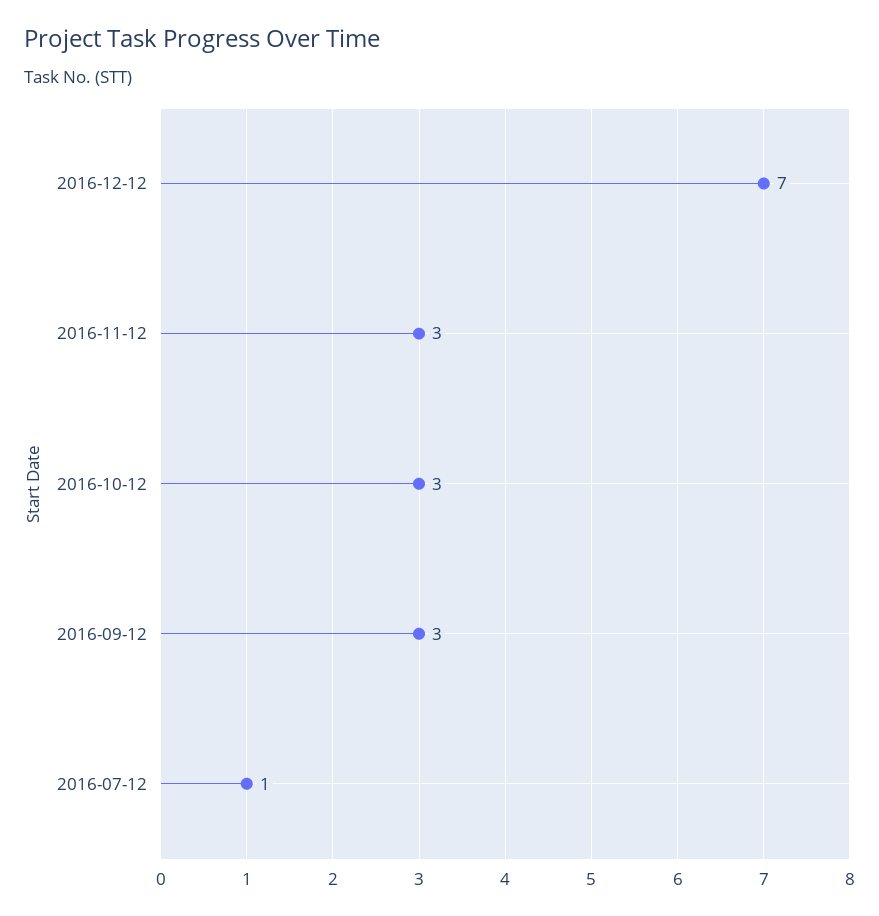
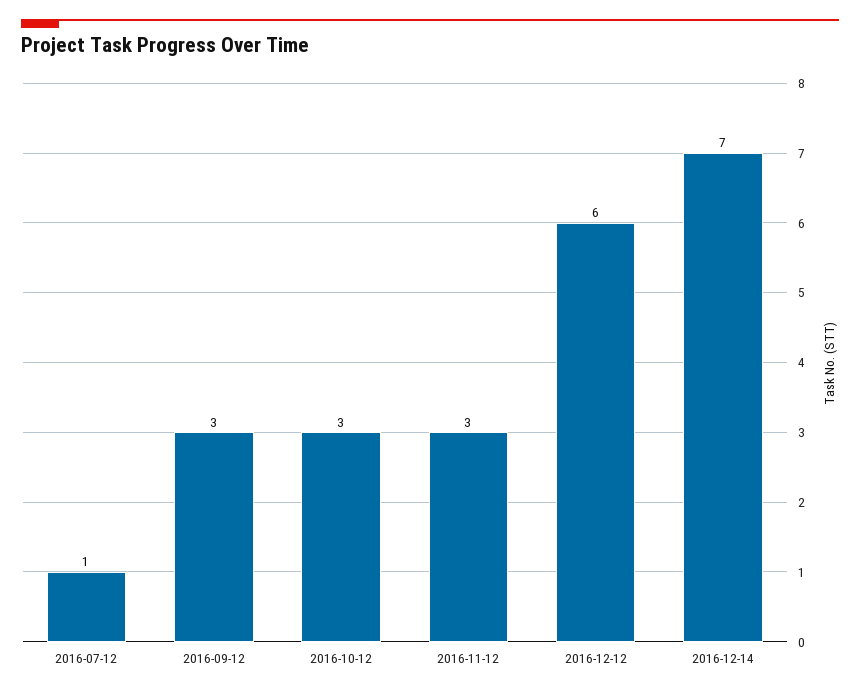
2016-12-12: 7 -> 6
2016-12-14: none -> 7

